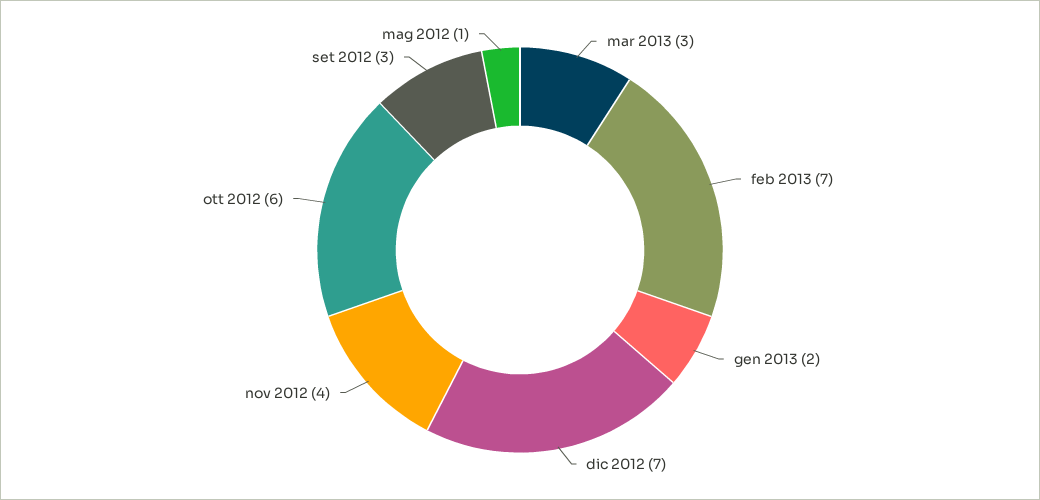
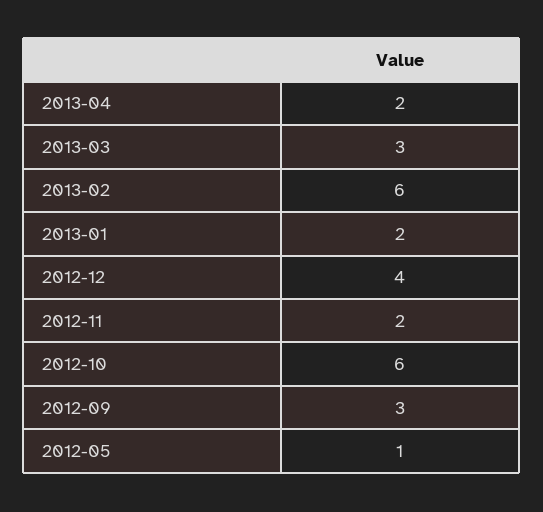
feb 2013: 7 -> 6
dic 2012: 7 -> 4
nov 2012: 4 -> 2
2013-04: none -> 2

